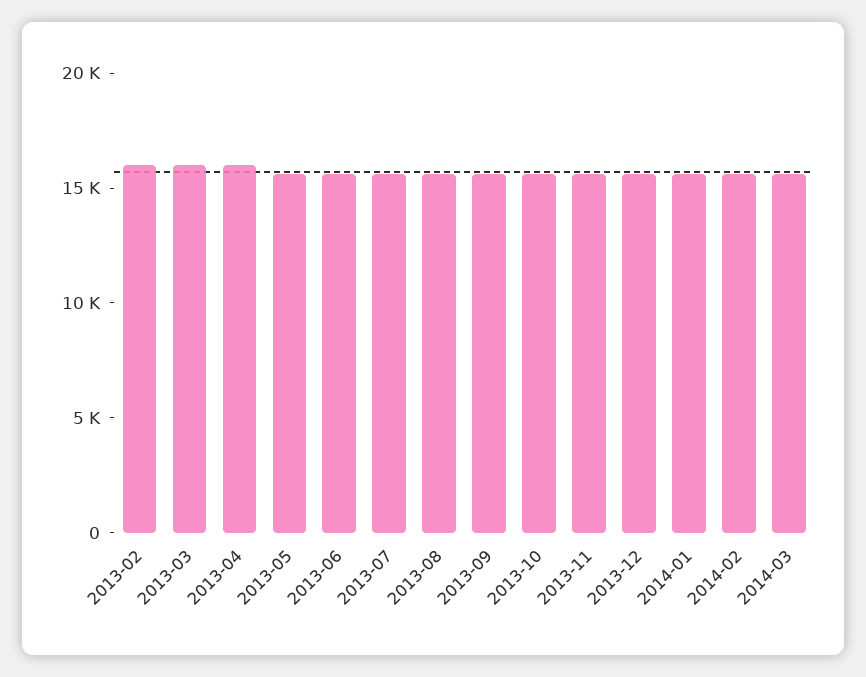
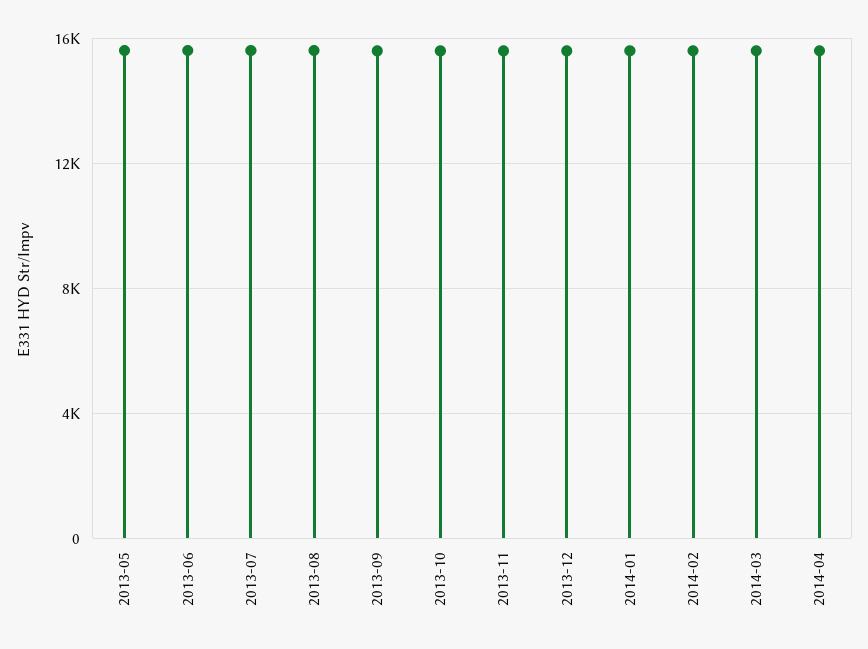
2013-02: 16000 -> none
2013-03: 16000 -> none
2013-04: 16000 -> none
2014-04: none -> 15500

